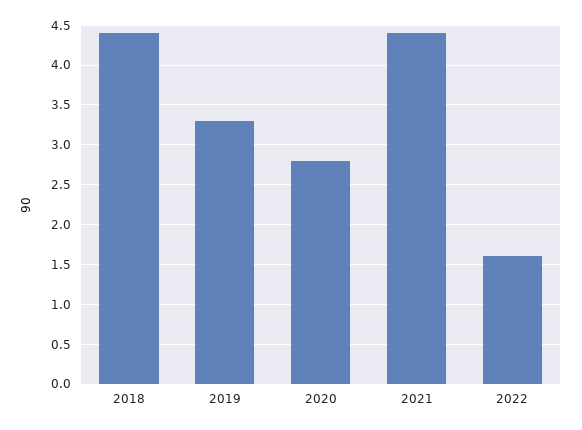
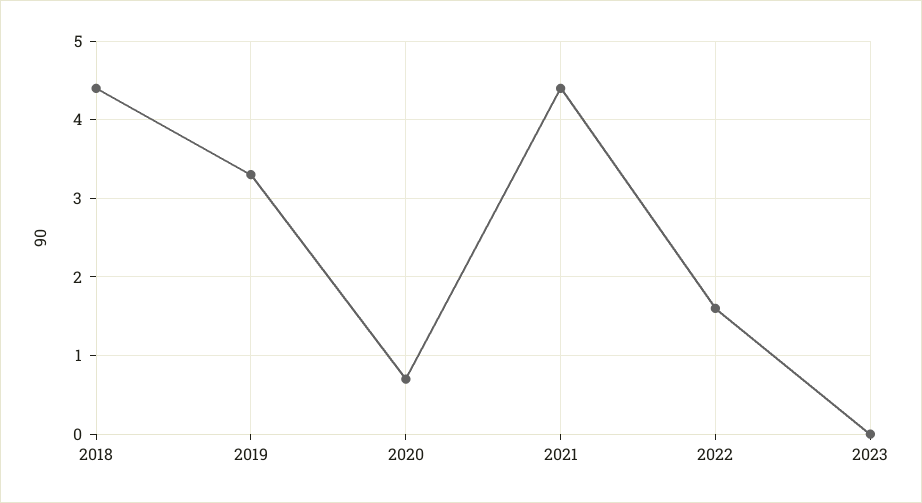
2020: 2.8 -> 0.7
2023: none -> 0

